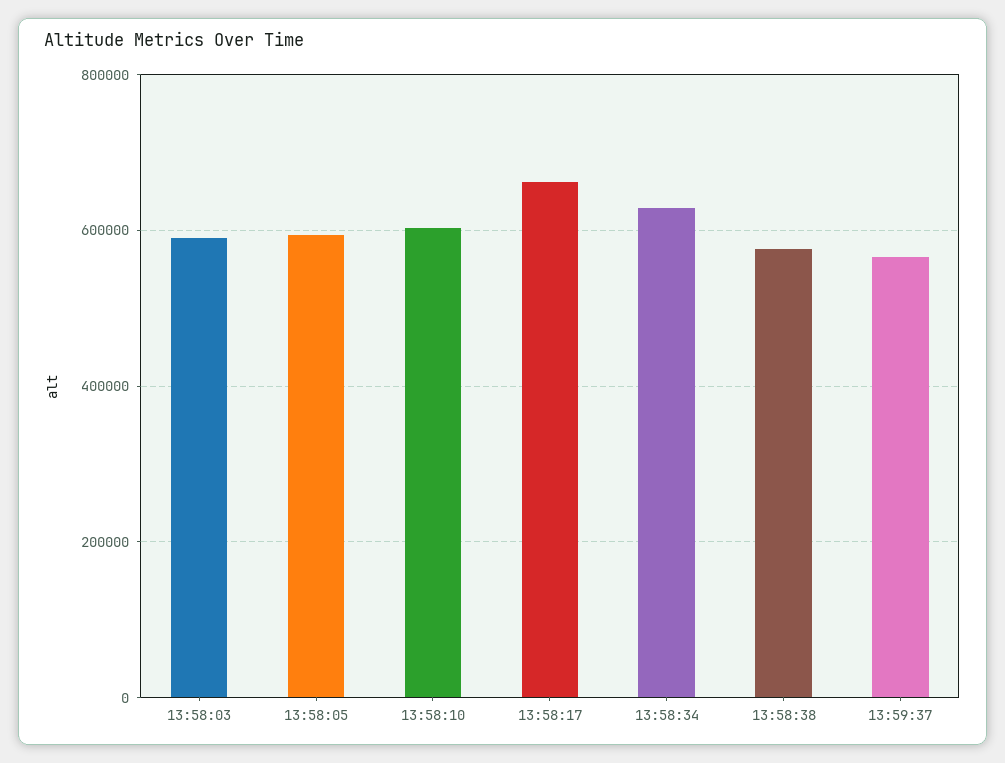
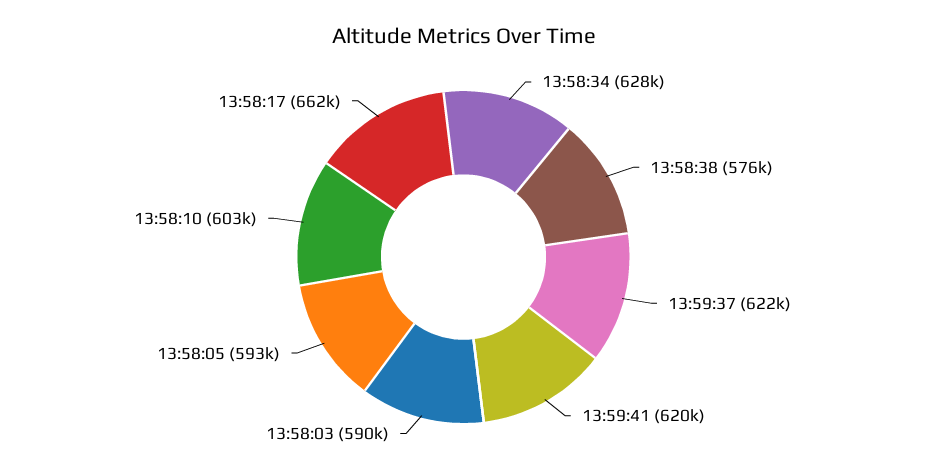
13:59:37: 560000 -> 622000
13:59:41: none -> 620000

